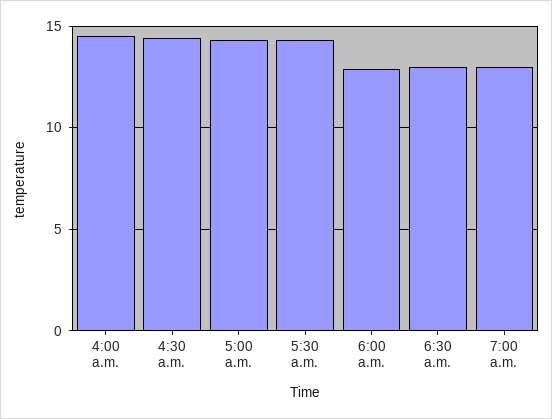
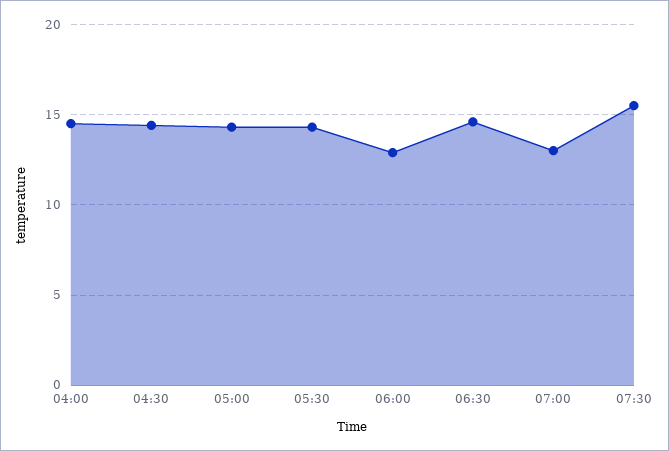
6:30 a.m.: 13 -> 14.5
07:30: none -> 15.5

